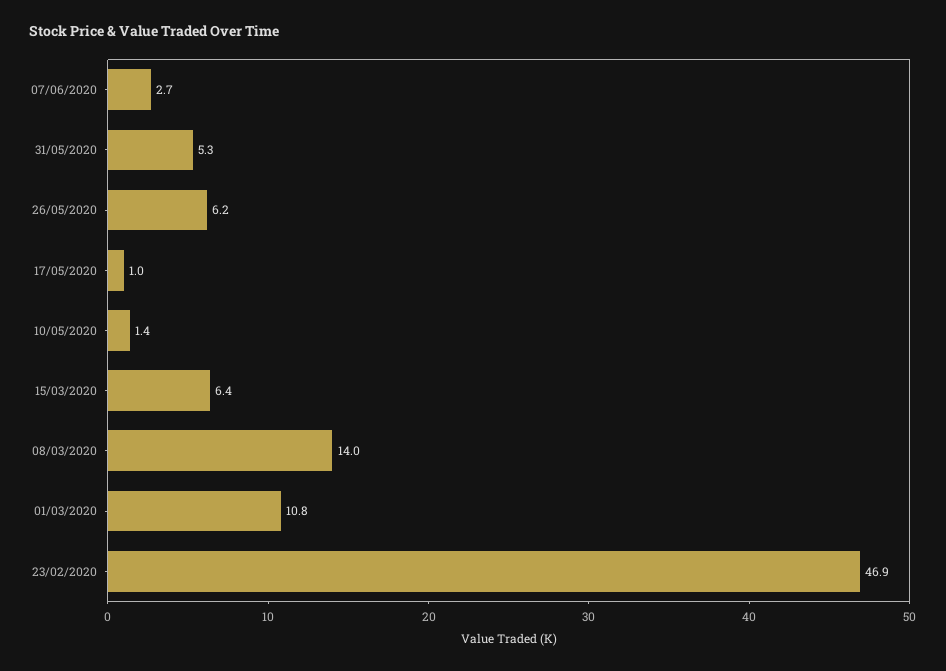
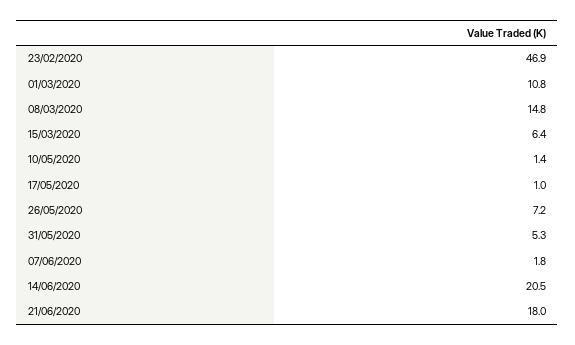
07/06/2020: 2.7 -> 1.8
26/05/2020: 6.2 -> 7.2
08/03/2020: 14 -> 14.8
14/06/2020: none -> 20.5
21/06/2020: none -> 18

